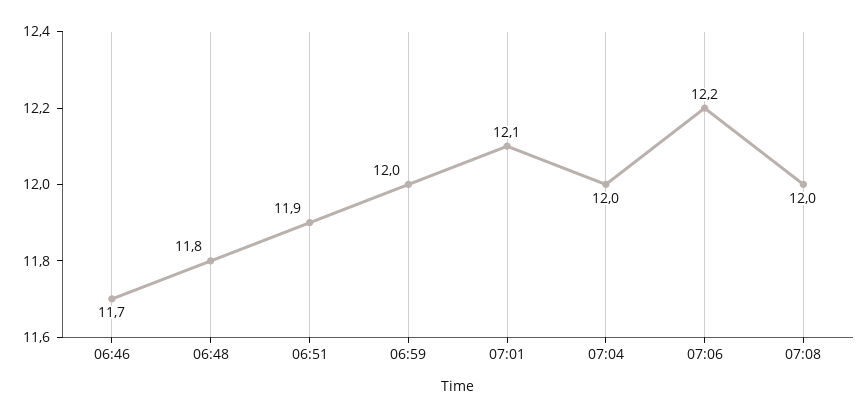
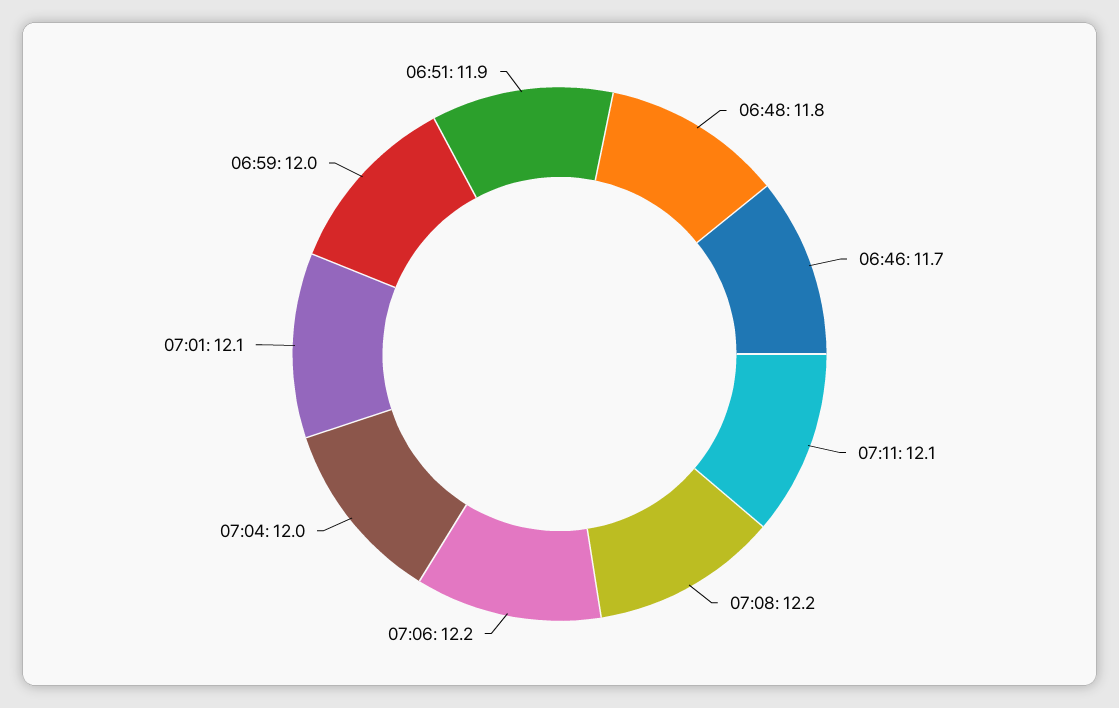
07:08: 12 -> 12.2
07:11: none -> 12.1

